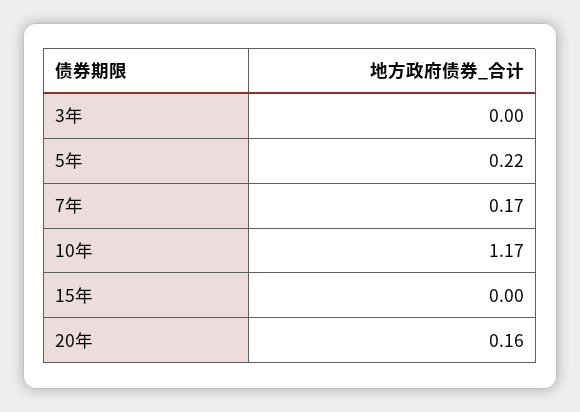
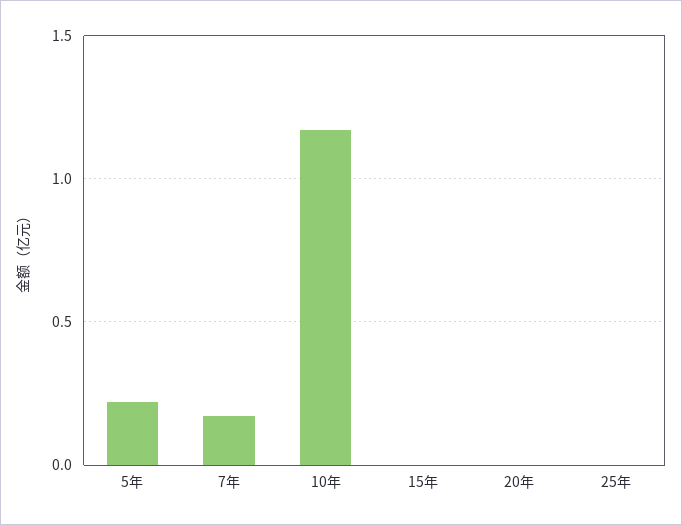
3年: 0 -> none
20年: 0.16 -> 0
25年: none -> 0

